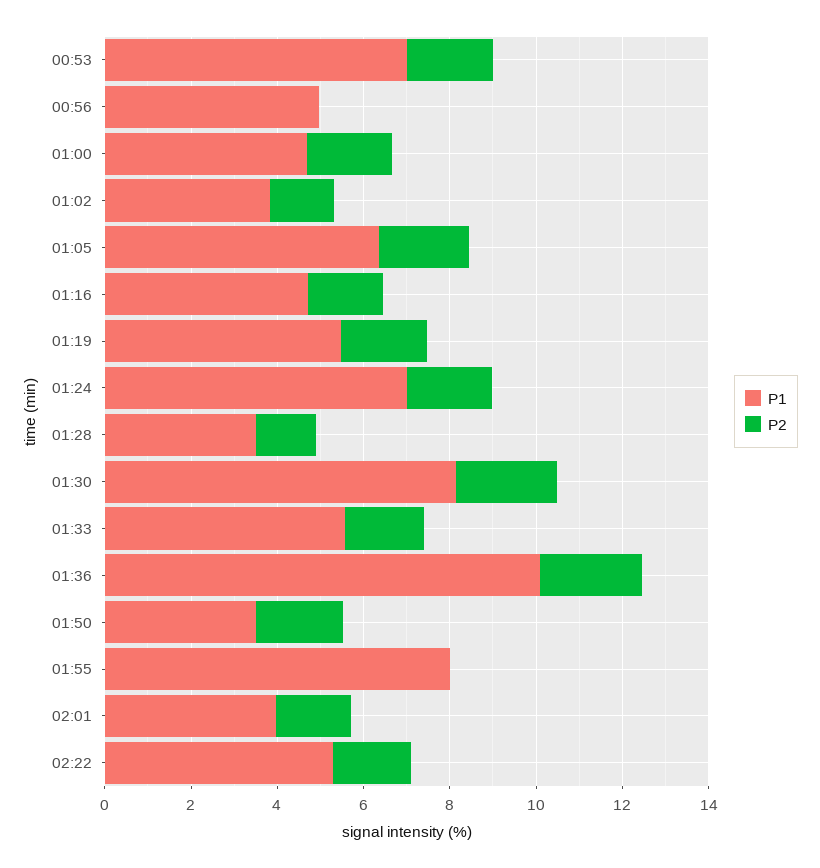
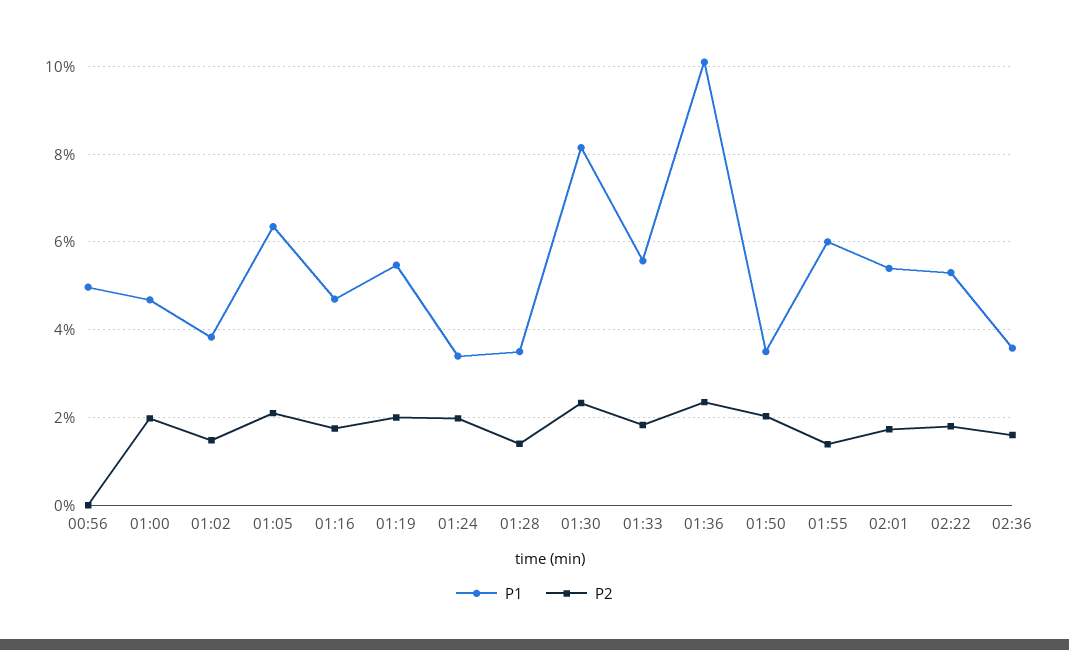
P1, 00:53: 7 -> none
P2, 00:53: 2 -> none
P1, 01:24: 7 -> 3.4
P1, 01:55: 8 -> 6
P2, 01:55: 0 -> 1.4
P1, 02:01: 4 -> 5.4
P1, 02:36: none -> 3.6
P2, 02:36: none -> 1.6

